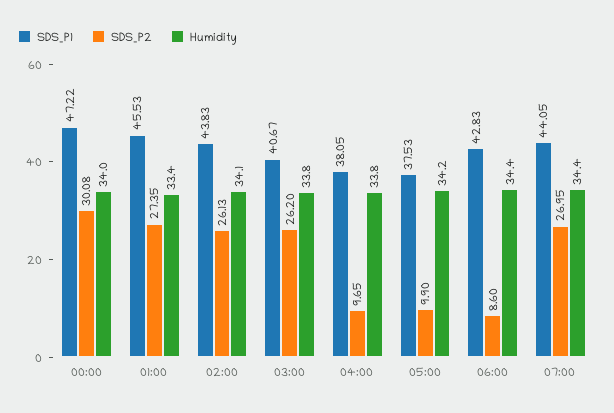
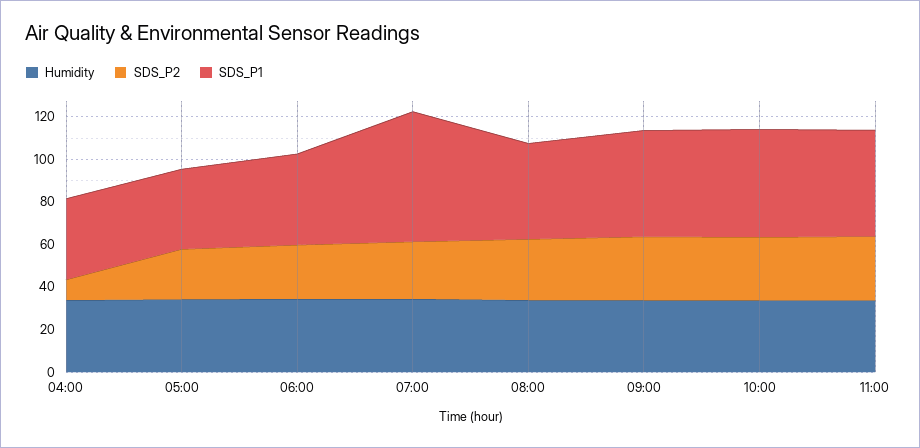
SDS_P1, 00:00: 47.22 -> none
SDS_P2, 00:00: 30.08 -> none
Humidity, 00:00: 34 -> none
SDS_P1, 01:00: 45.53 -> none
SDS_P2, 01:00: 27.35 -> none
Humidity, 01:00: 33.4 -> none
SDS_P1, 02:00: 43.83 -> none
SDS_P2, 02:00: 26.13 -> none
Humidity, 02:00: 34.1 -> none
SDS_P1, 03:00: 40.67 -> none
SDS_P2, 03:00: 26.2 -> none
Humidity, 03:00: 33.8 -> none
SDS_P2, 05:00: 9.9 -> 25
SDS_P2, 06:00: 8.6 -> 25
SDS_P1, 07:00: 44.05 -> 60
Humidity, 08:00: none -> 35
SDS_P2, 08:00: none -> 30
SDS_P1, 08:00: none -> 45
Humidity, 09:00: none -> 35
SDS_P2, 09:00: none -> 30
SDS_P1, 09:00: none -> 50
Humidity, 10:00: none -> 35
SDS_P2, 10:00: none -> 30
SDS_P1, 10:00: none -> 50
Humidity, 11:00: none -> 35
SDS_P2, 11:00: none -> 30
SDS_P1, 11:00: none -> 50

